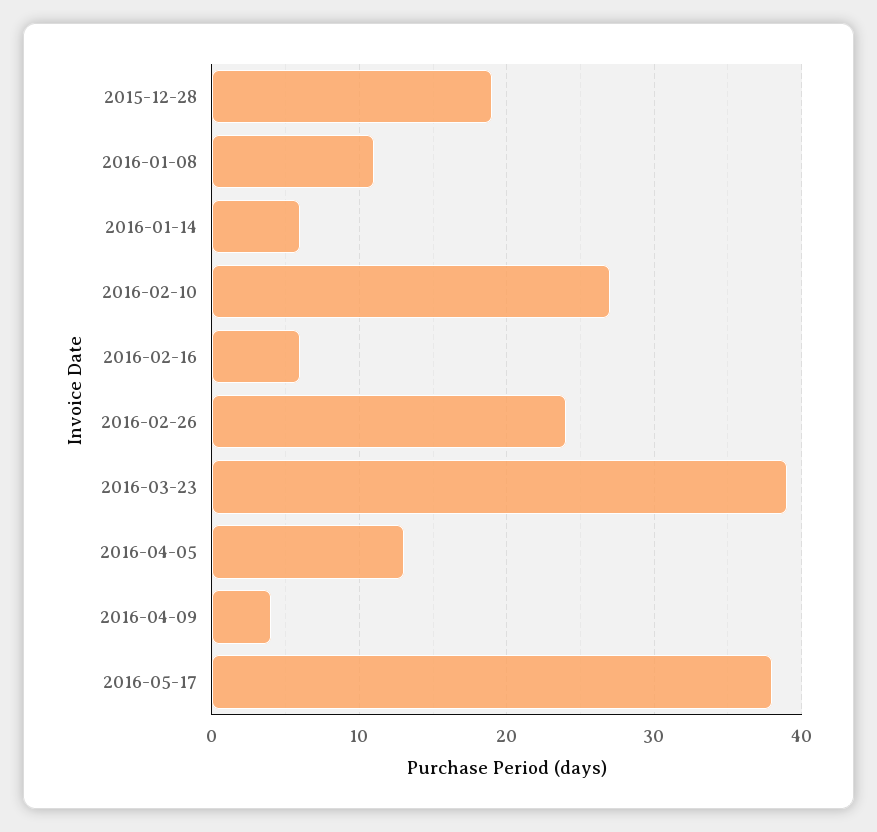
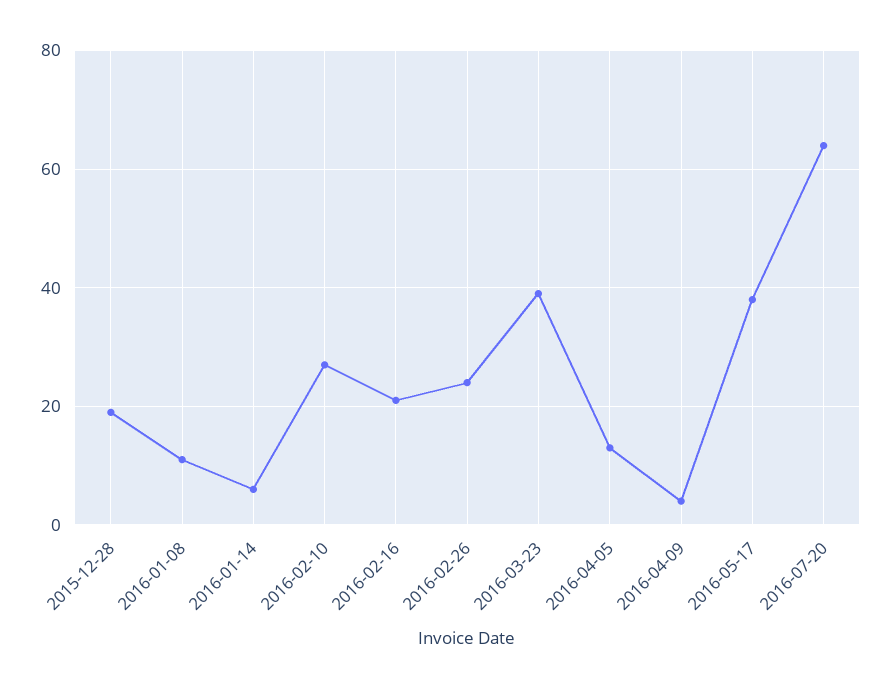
2016-02-16: 6 -> 20
2016-07-20: none -> 65

